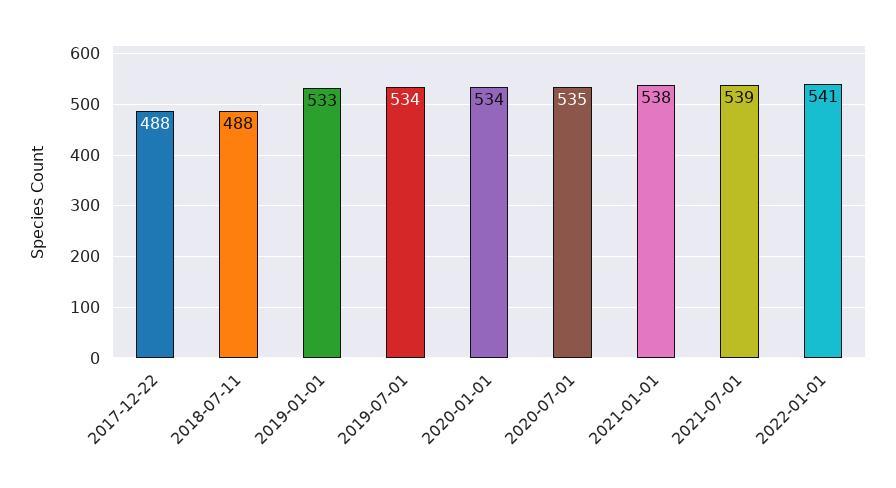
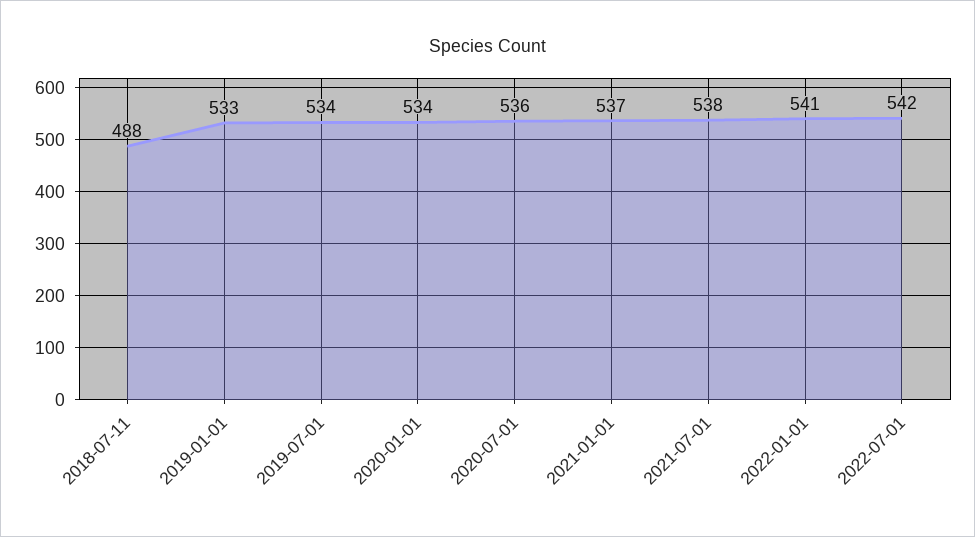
2017-12-22: 488 -> none
2020-07-01: 535 -> 536
2021-01-01: 538 -> 537
2021-07-01: 539 -> 538
2022-07-01: none -> 542

